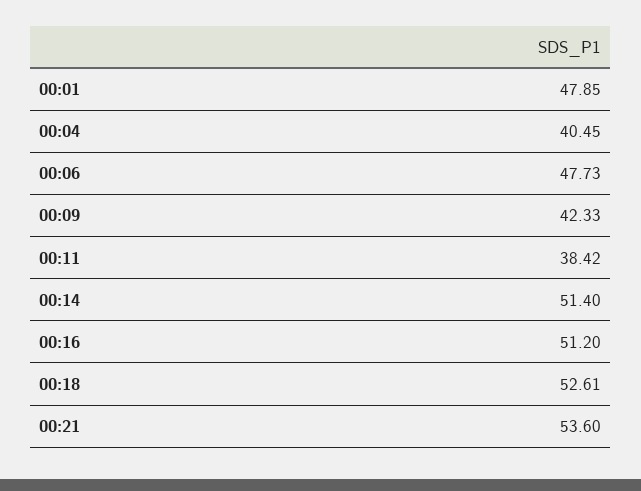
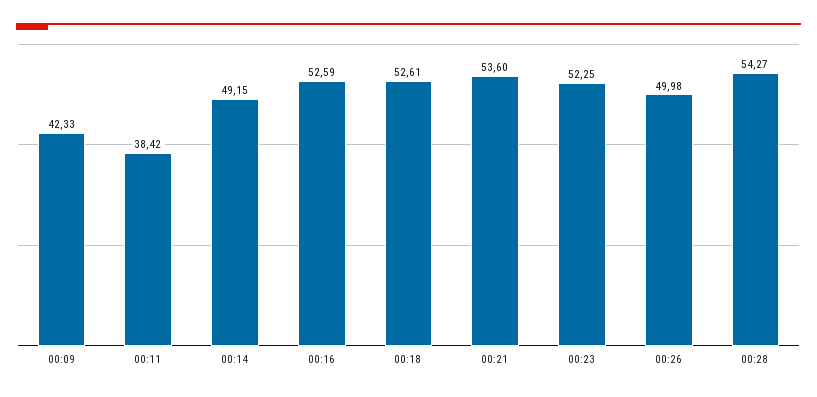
00:01: 47.85 -> none
00:04: 40.45 -> none
00:06: 47.73 -> none
00:14: 51.4 -> 49.15
00:16: 51.2 -> 52.59
00:23: none -> 52.25
00:26: none -> 49.98
00:28: none -> 54.27

